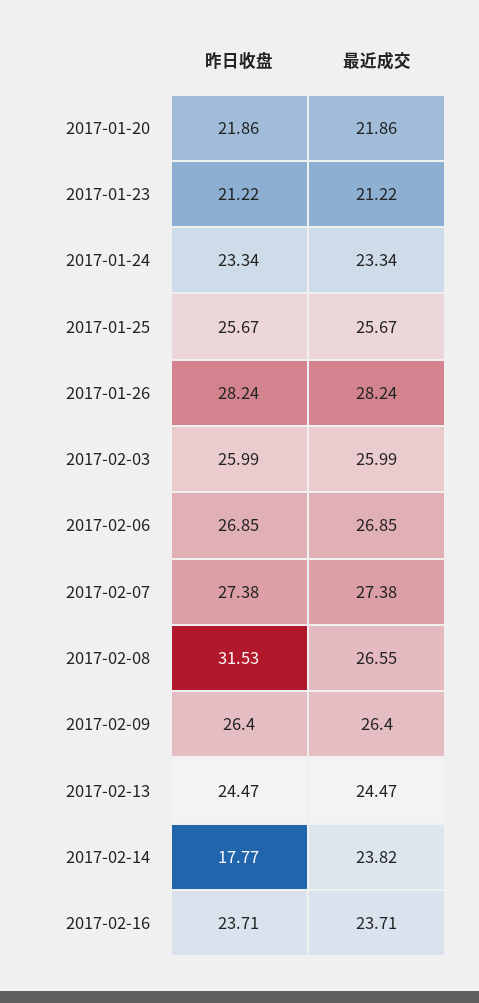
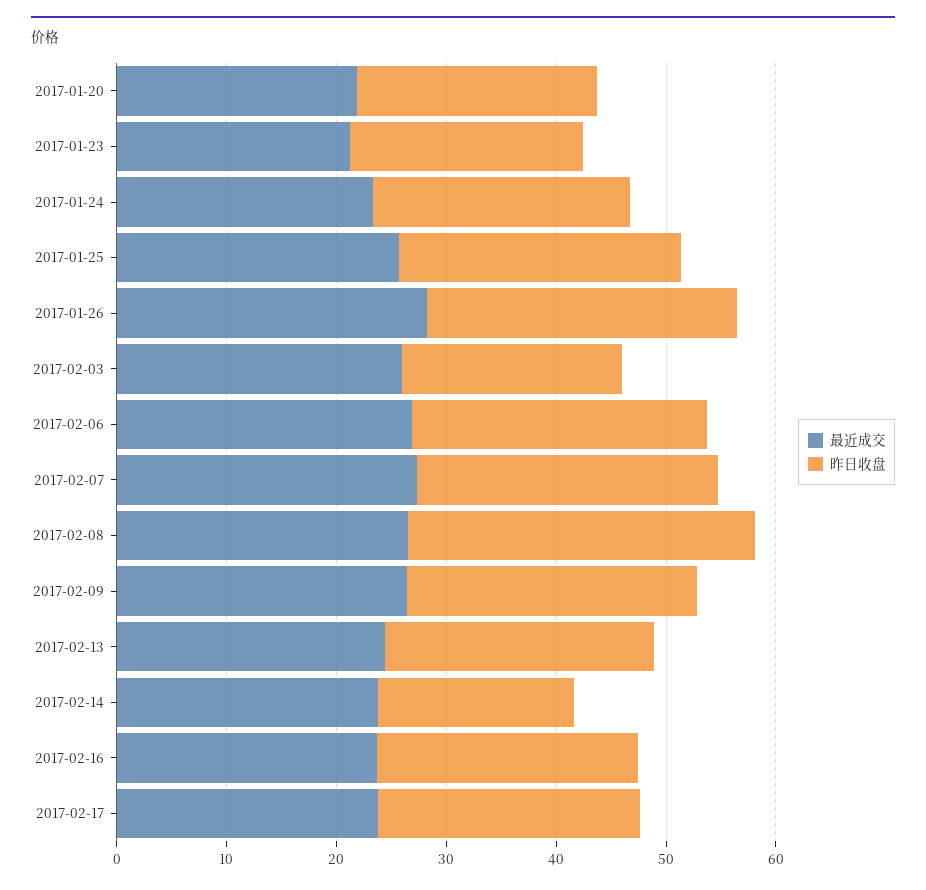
昨日收盘, 2017-02-03: 25.99 -> 20
最近成交, 2017-02-17: none -> 24
昨日收盘, 2017-02-17: none -> 24

